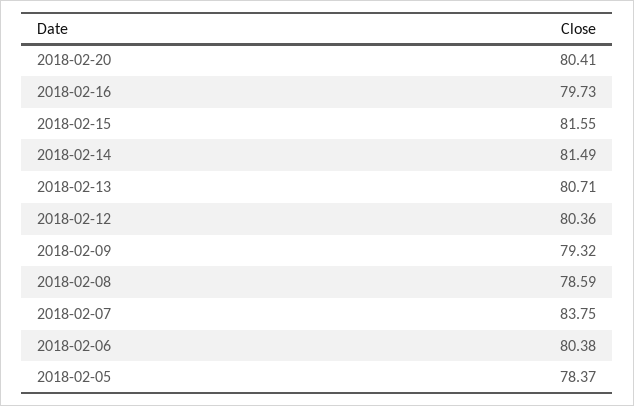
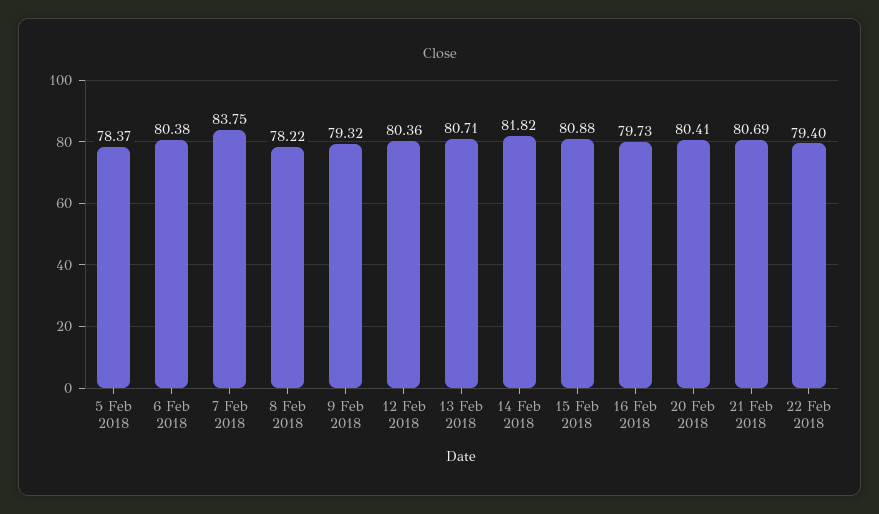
2018-02-15: 81.55 -> 80.88
2018-02-14: 81.49 -> 81.82
2018-02-08: 78.59 -> 78.22
21 Feb 2018: none -> 80.69
22 Feb 2018: none -> 79.4

